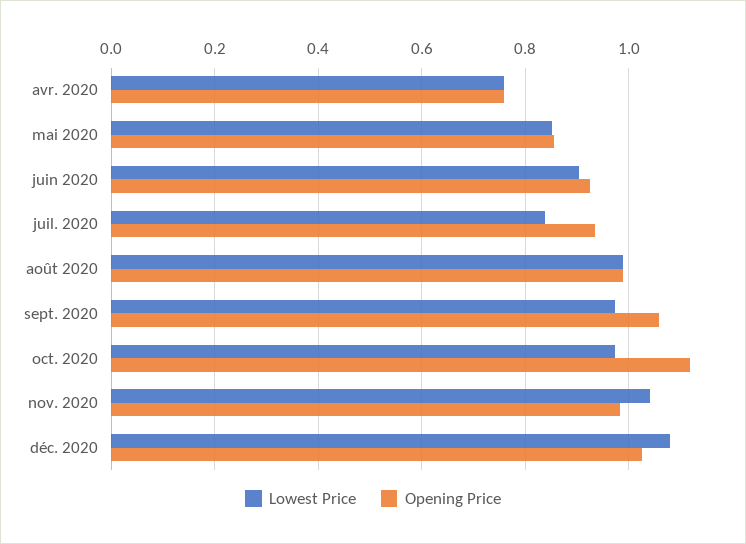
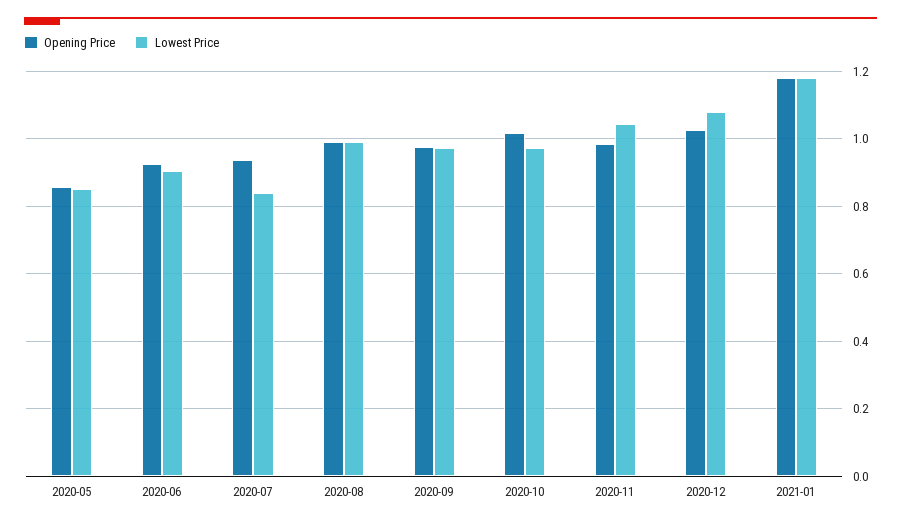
Lowest Price, avr. 2020: 0.76 -> none
Opening Price, avr. 2020: 0.76 -> none
Opening Price, sept. 2020: 1.06 -> 0.98
Opening Price, oct. 2020: 1.12 -> 1.02
Opening Price, 2021-01: none -> 1.18
Lowest Price, 2021-01: none -> 1.18

